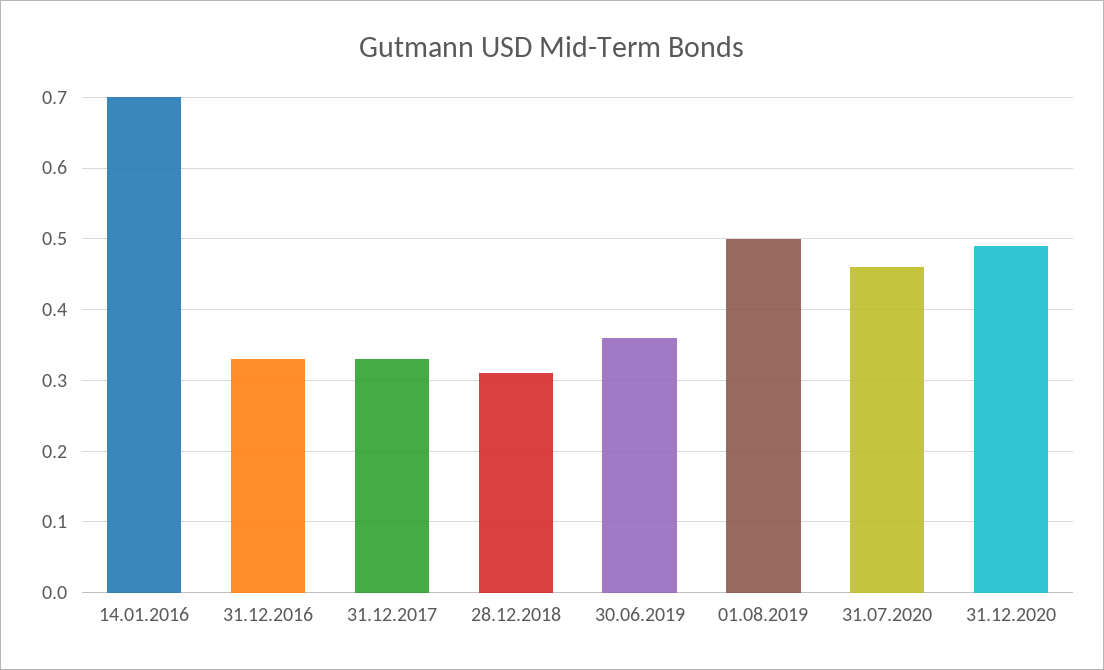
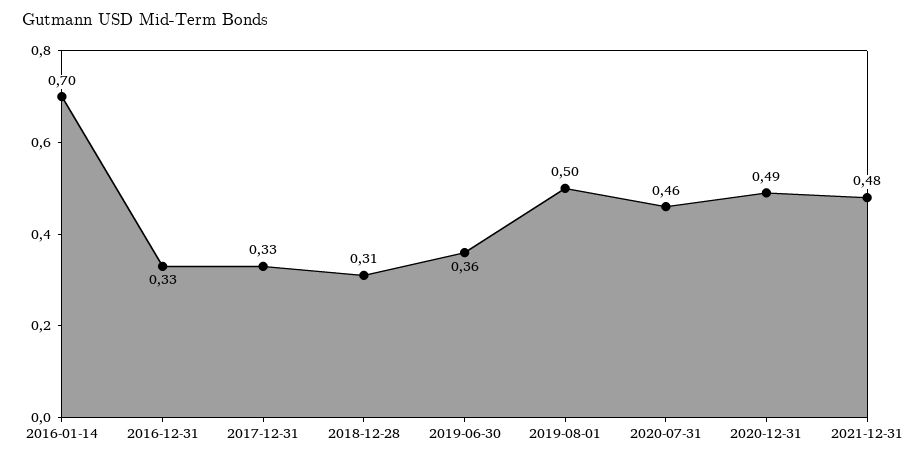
2021-12-31: none -> 0.48

